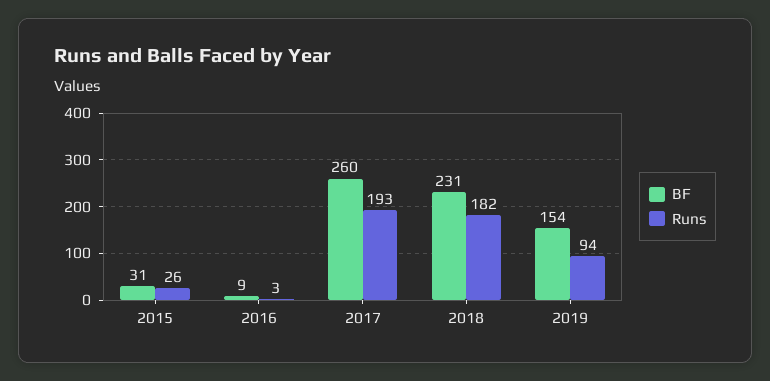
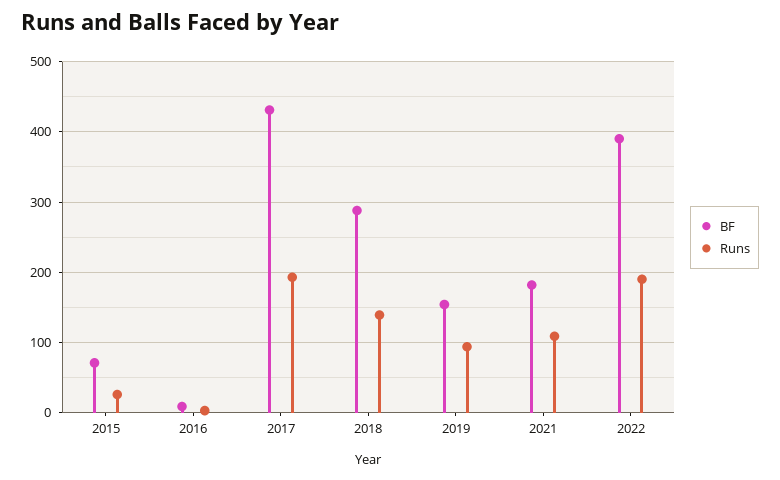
BF, 2015: 31 -> 70
BF, 2017: 260 -> 430
BF, 2018: 231 -> 290
Runs, 2018: 182 -> 140
BF, 2021: none -> 180
Runs, 2021: none -> 110
BF, 2022: none -> 390
Runs, 2022: none -> 190

